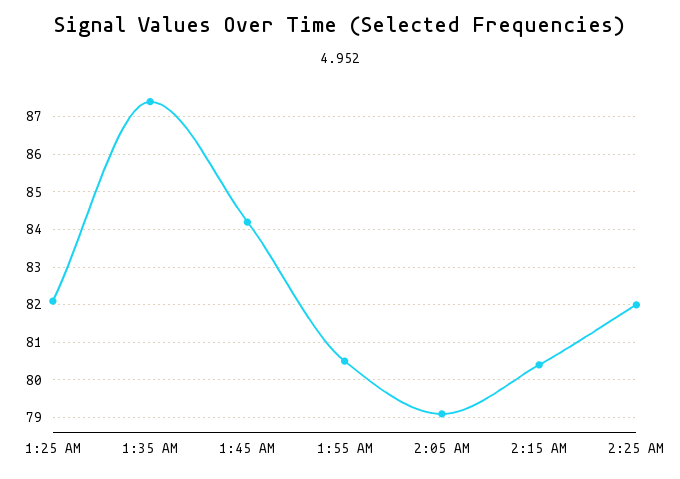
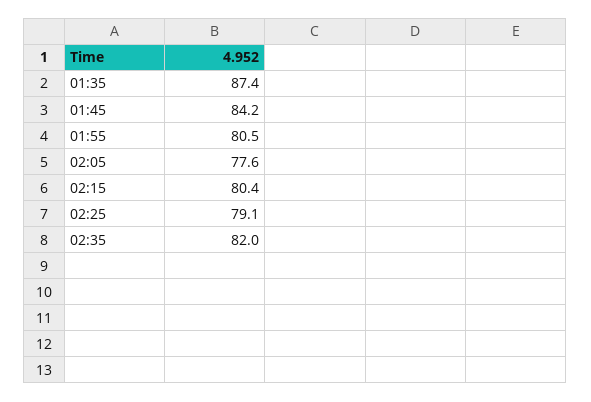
1:25 AM: 82 -> none
2:05 AM: 79 -> 77.6
2:25 AM: 82 -> 79.1
02:35: none -> 82

